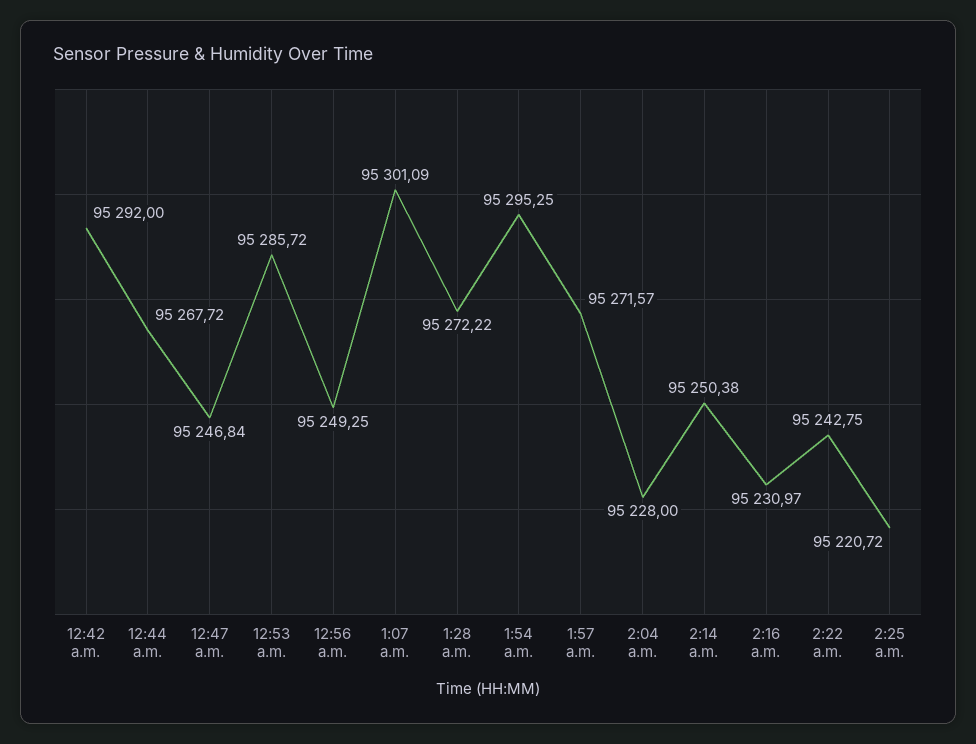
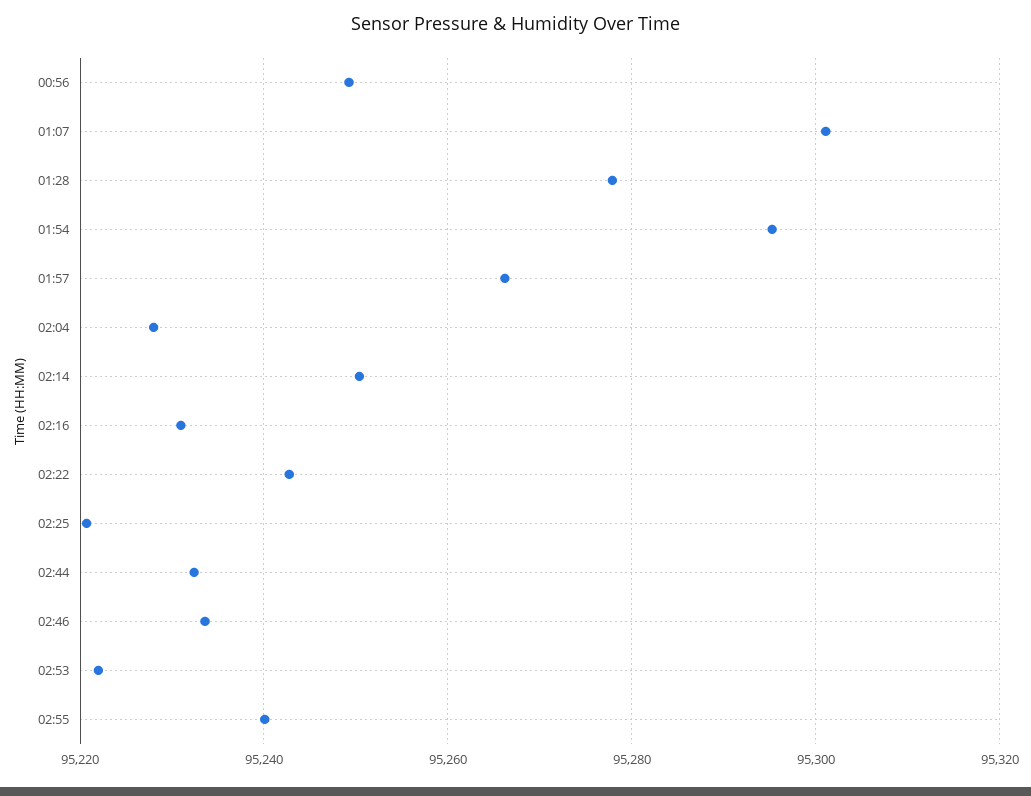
12:42 a.m.: 95292 -> none
12:44 a.m.: 95267.72 -> none
12:47 a.m.: 95246.84 -> none
12:53 a.m.: 95285.72 -> none
1:28 a.m.: 95272.22 -> 95278
1:57 a.m.: 95271.57 -> 95266
02:44: none -> 95232
02:46: none -> 95234
02:53: none -> 95222
02:55: none -> 95240

